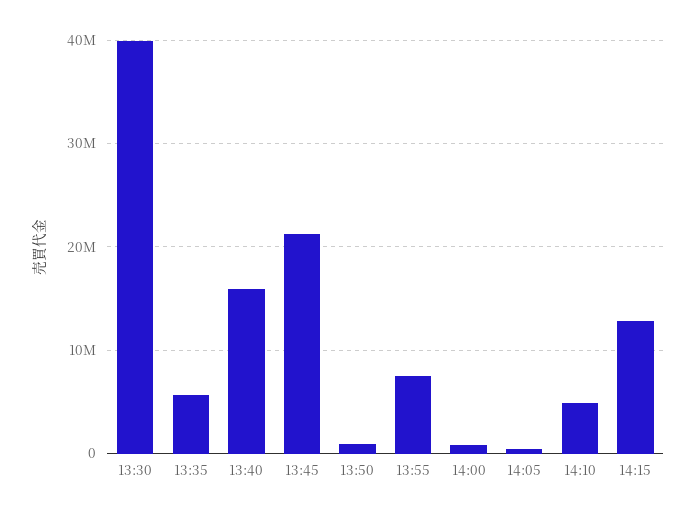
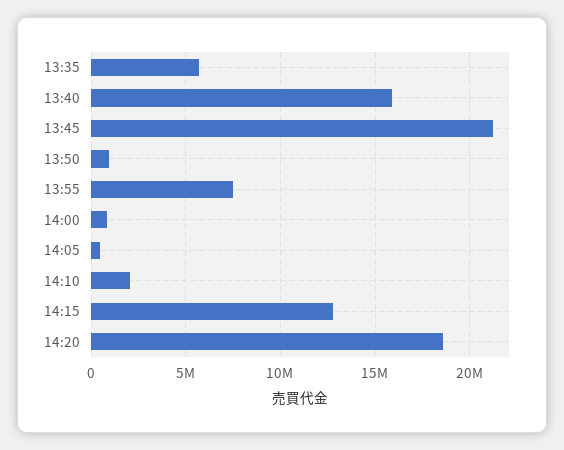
13:30: 40000000 -> none
14:10: 5000000 -> 2000000
14:20: none -> 18500000

